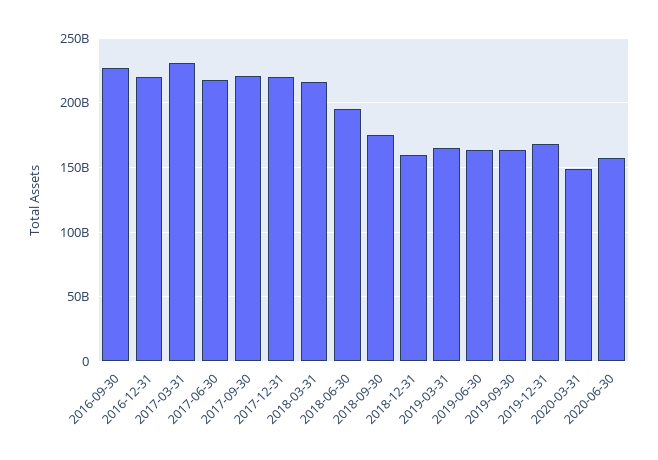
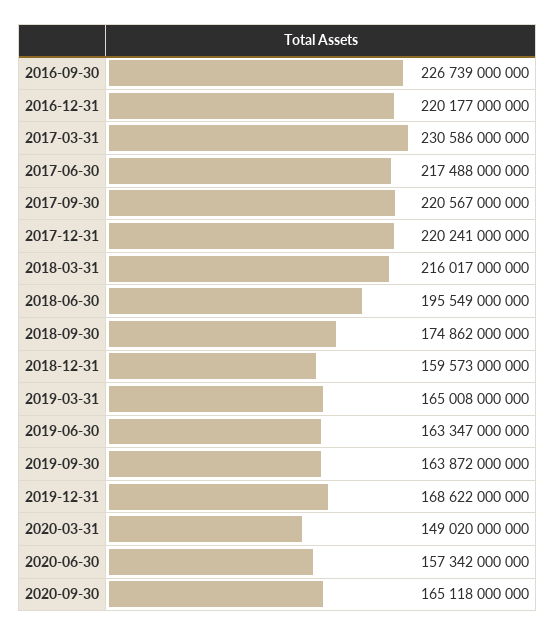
2020-09-30: none -> 165118000000

